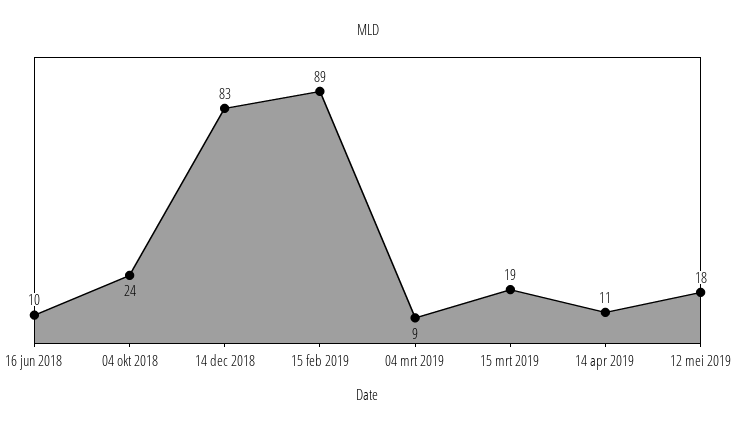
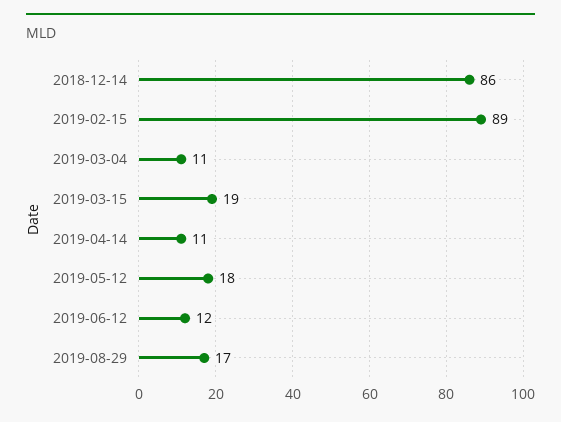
16 jun 2018: 10 -> none
04 okt 2018: 24 -> none
14 dec 2018: 83 -> 86
04 mrt 2019: 9 -> 11
2019-06-12: none -> 12
2019-08-29: none -> 17

